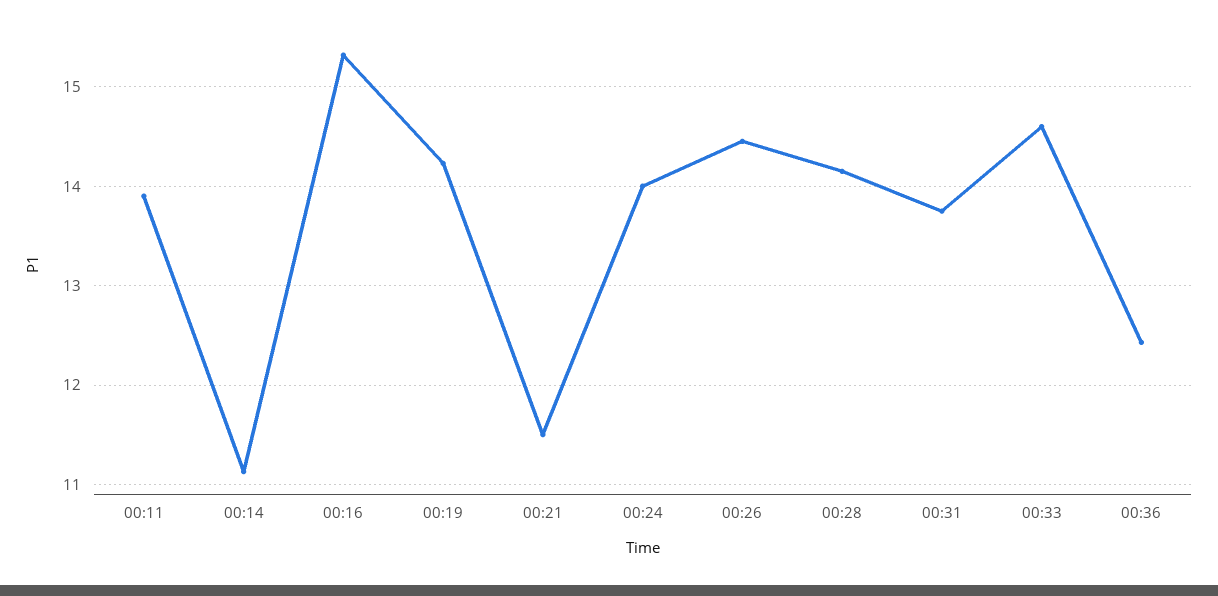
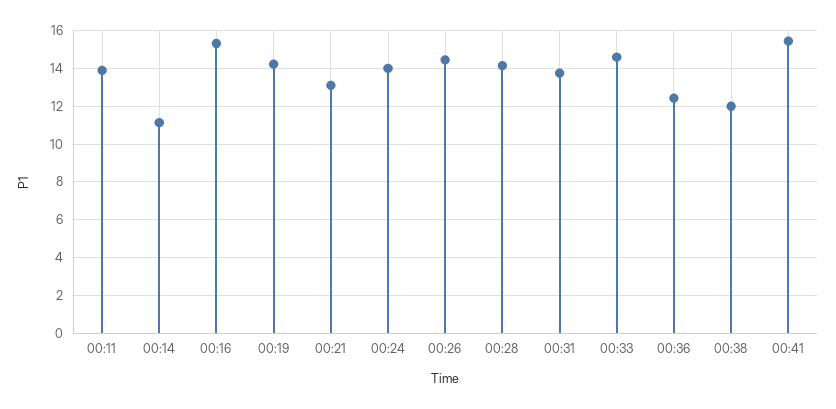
00:21: 11.5 -> 13
00:38: none -> 12
00:41: none -> 15.5

